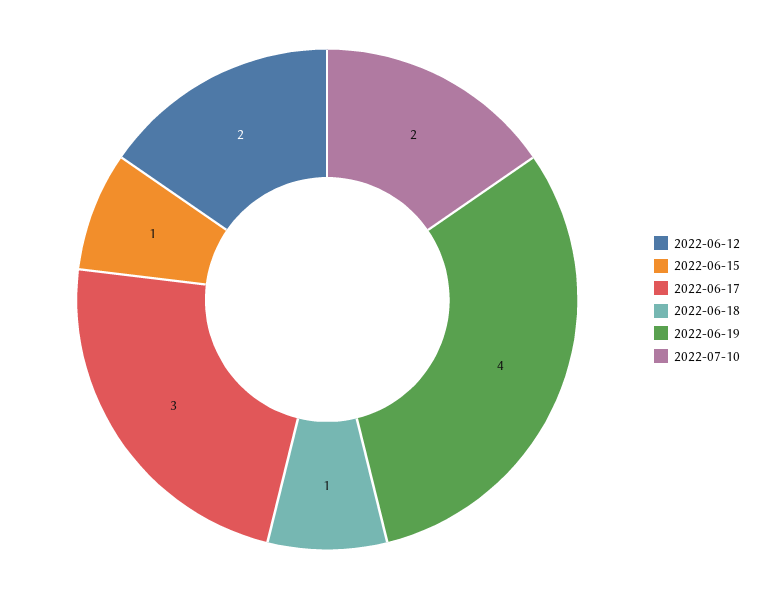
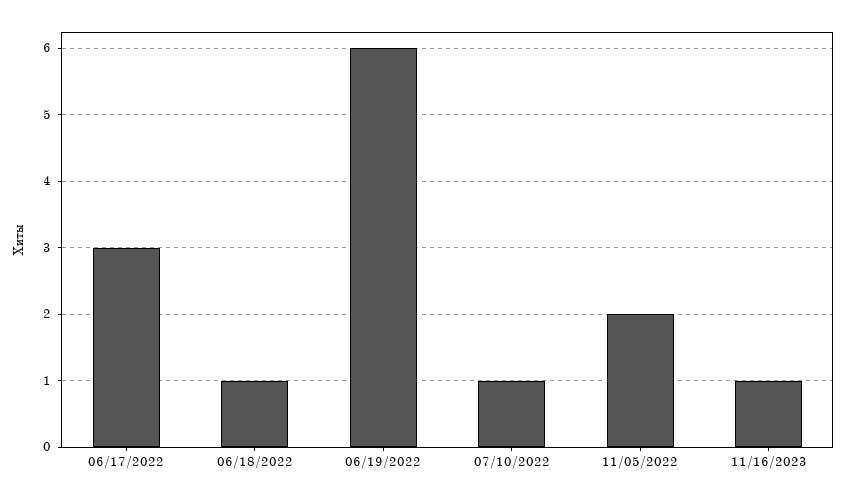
2022-06-12: 2 -> none
2022-06-15: 1 -> none
2022-06-19: 4 -> 6
2022-07-10: 2 -> 1
11/05/2022: none -> 2
11/16/2023: none -> 1

